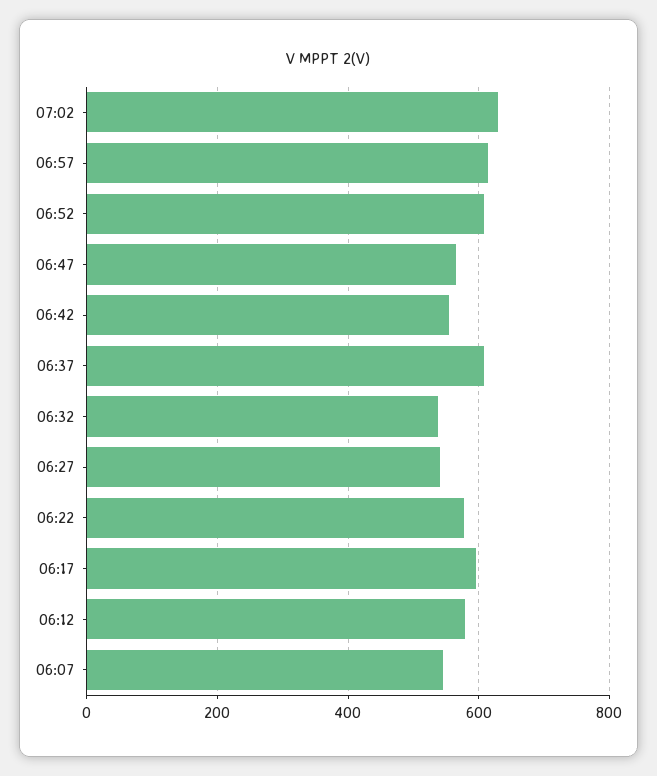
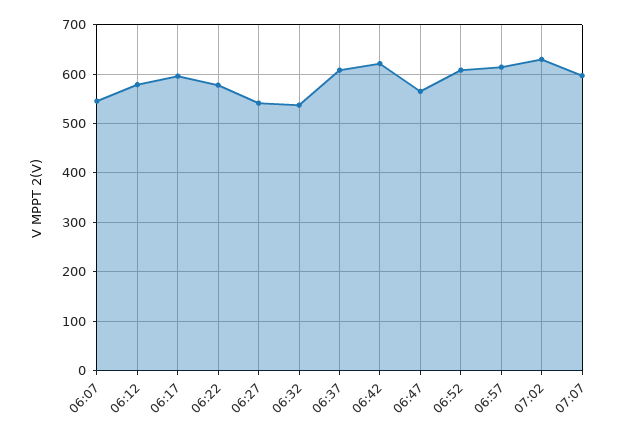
06:42: 560 -> 620
07:07: none -> 600

